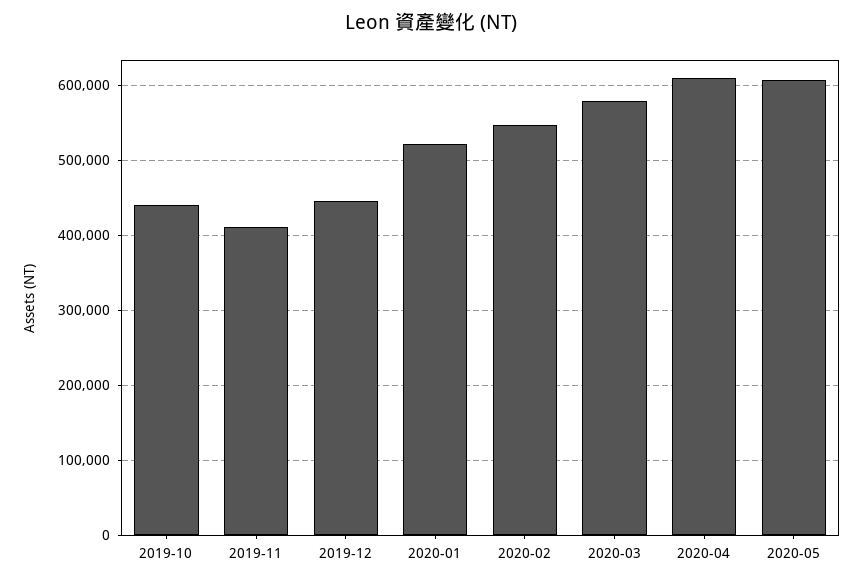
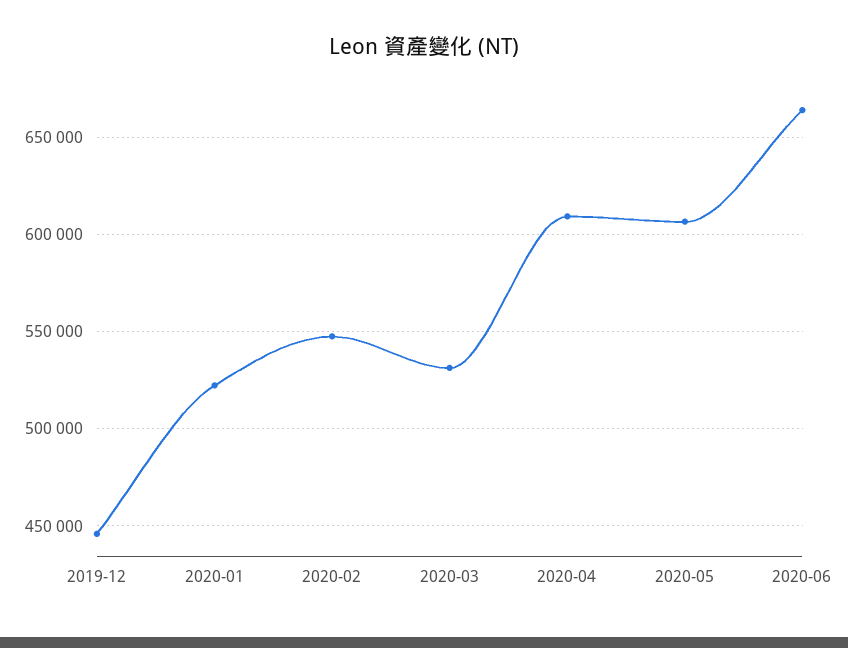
2019-10: 440000 -> none
2019-11: 410000 -> none
2020-03: 580000 -> 530000
2020-06: none -> 665000

